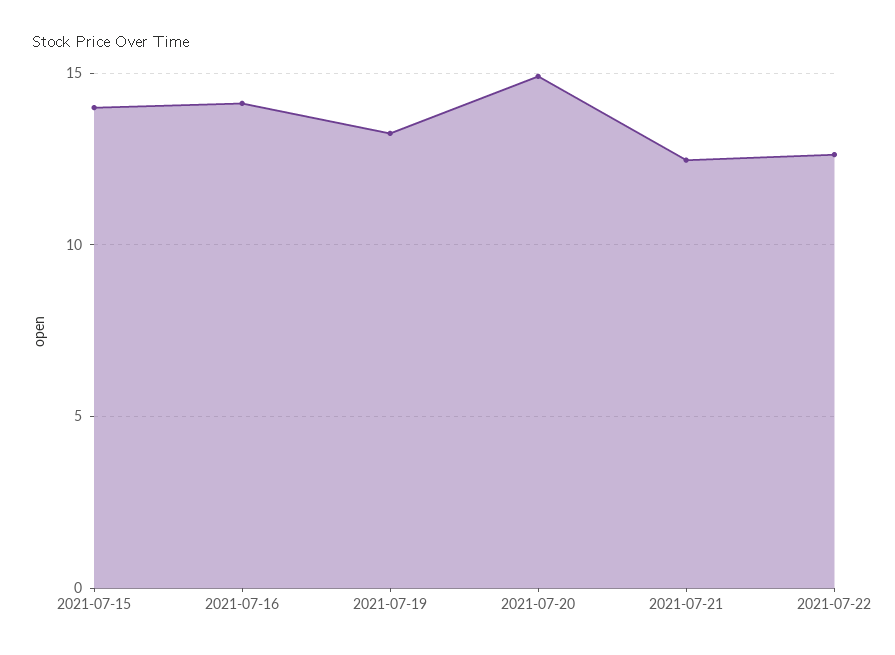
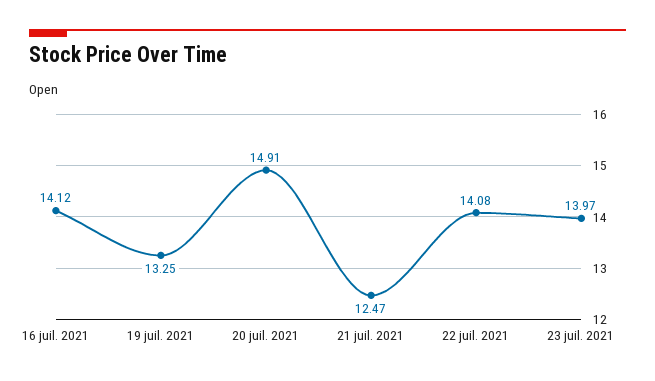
2021-07-15: 14 -> none
2021-07-22: 12.5 -> 14.08
23 juil. 2021: none -> 13.97

